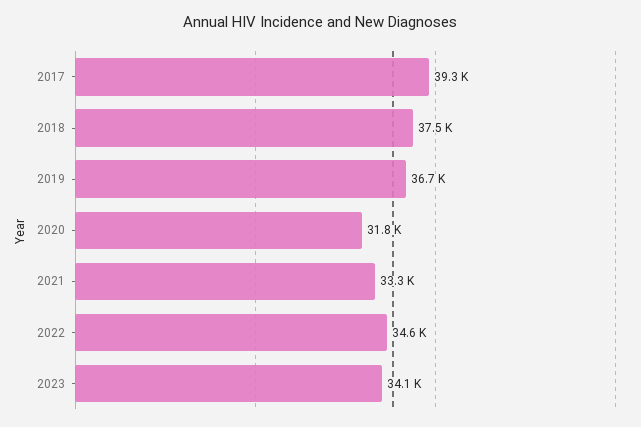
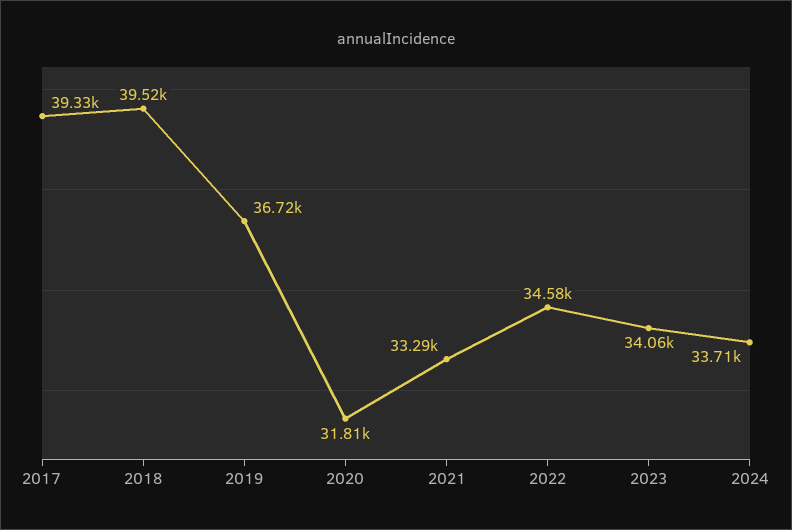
2018: 37500 -> 39520
2024: none -> 33710

